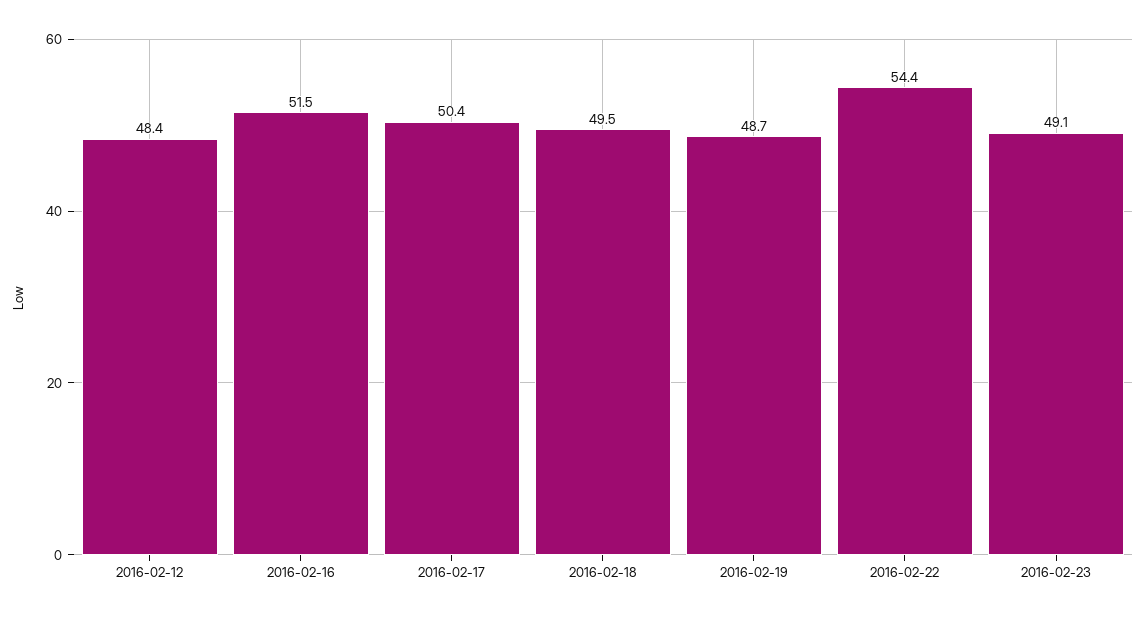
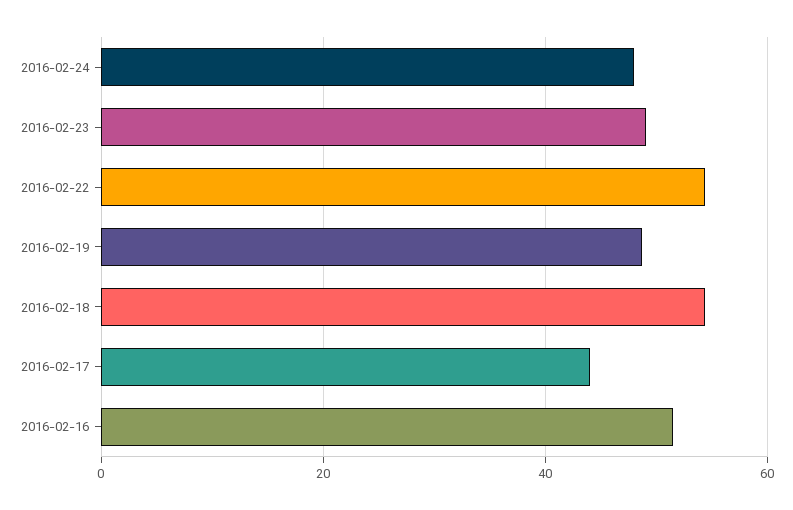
2016-02-12: 48.4 -> none
2016-02-17: 50.4 -> 44
2016-02-18: 49.5 -> 54
2016-02-24: none -> 48

